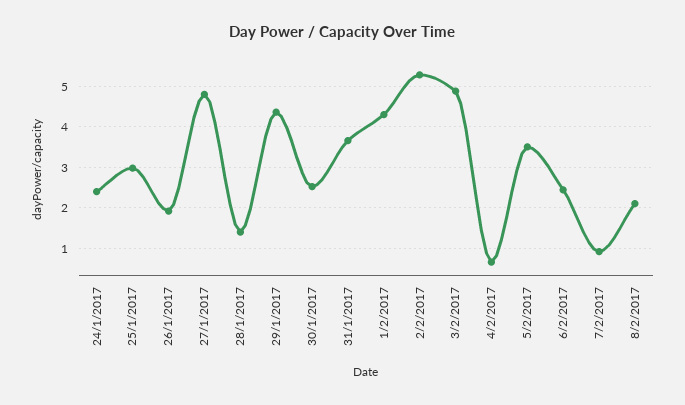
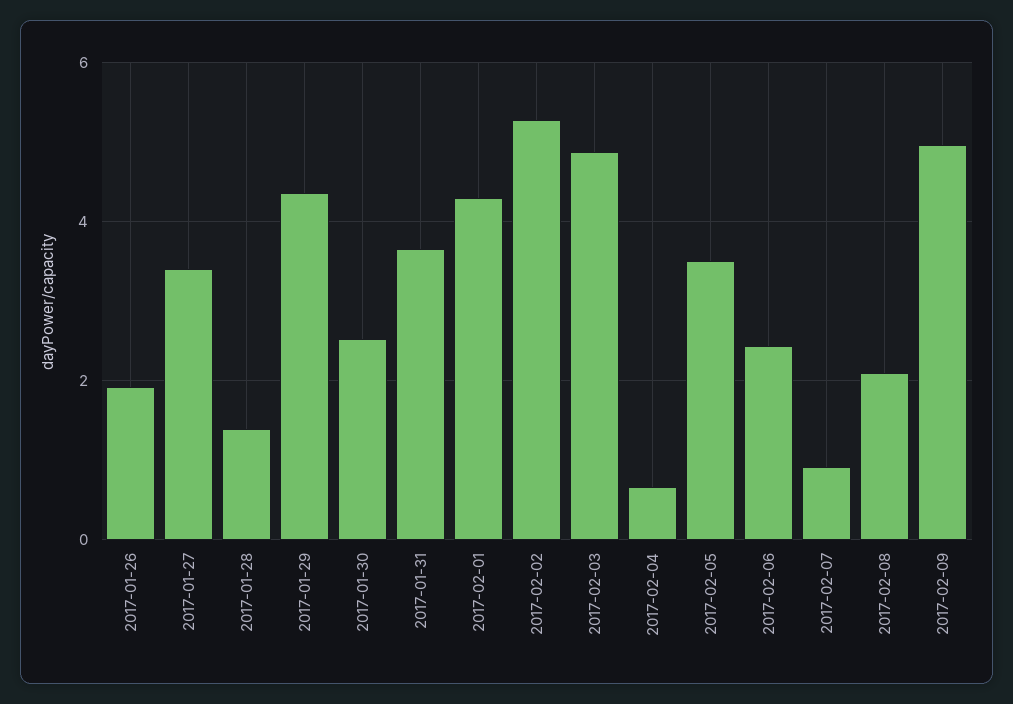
24/1/2017: 2.4 -> none
25/1/2017: 3 -> none
27/1/2017: 4.8 -> 3.4
2017-02-09: none -> 5

